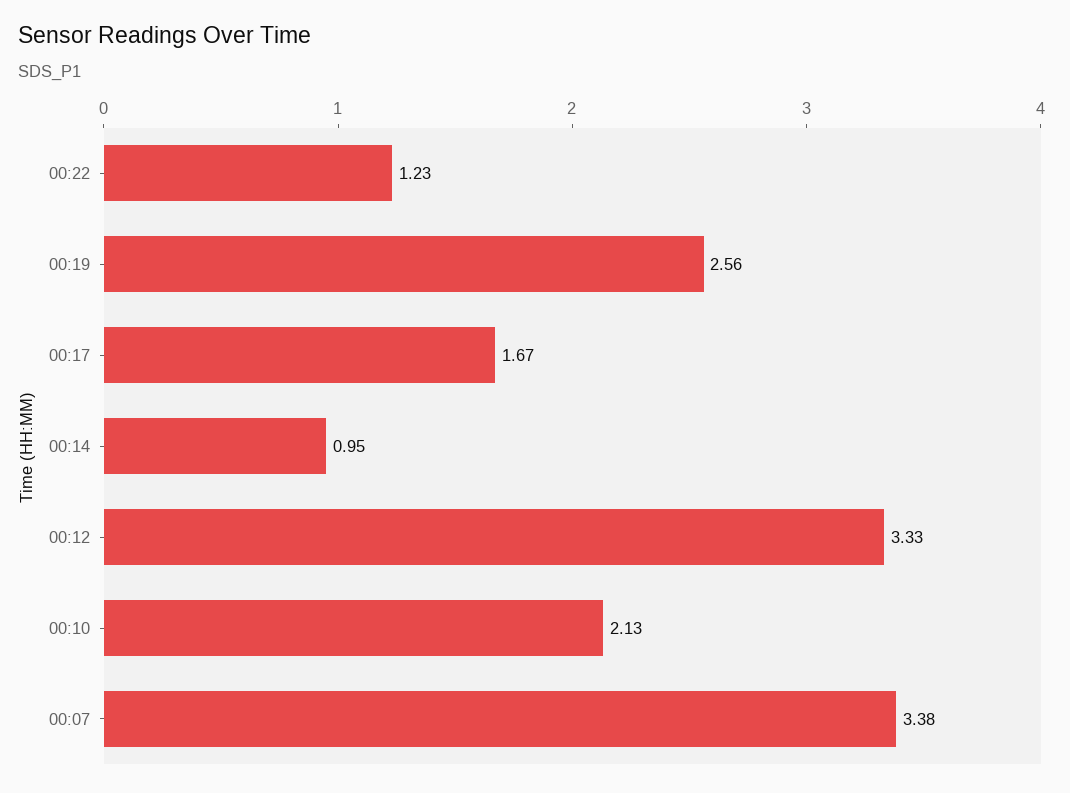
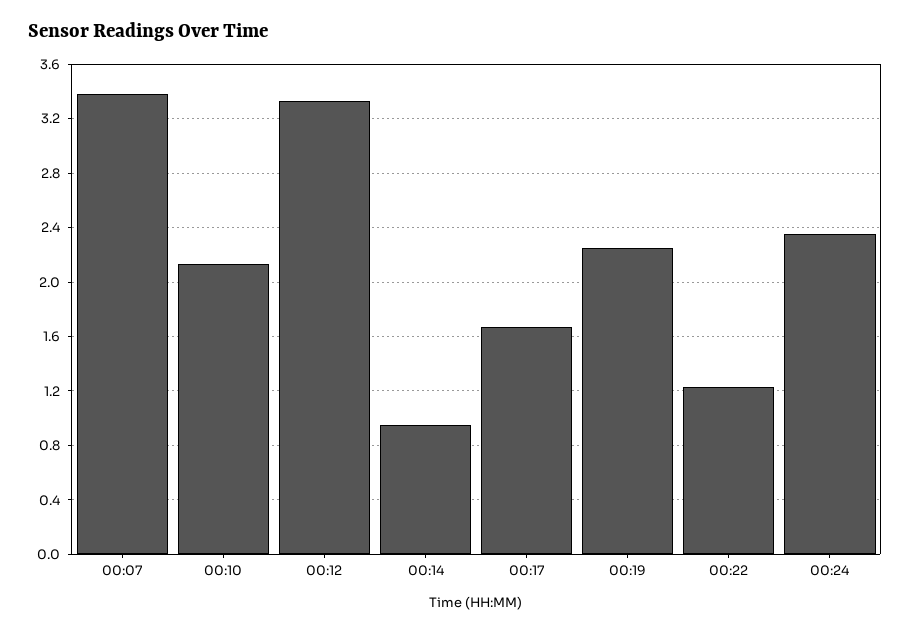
00:19: 2.56 -> 2.25
00:24: none -> 2.35

